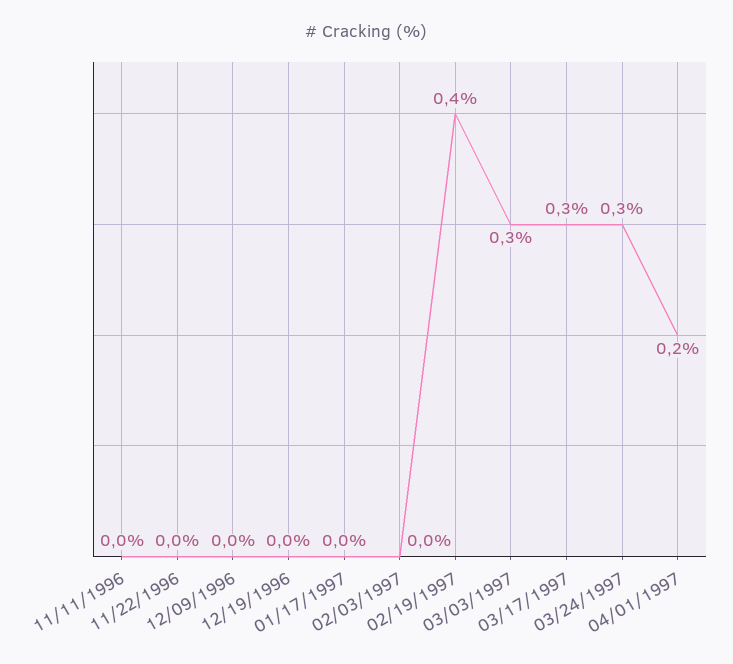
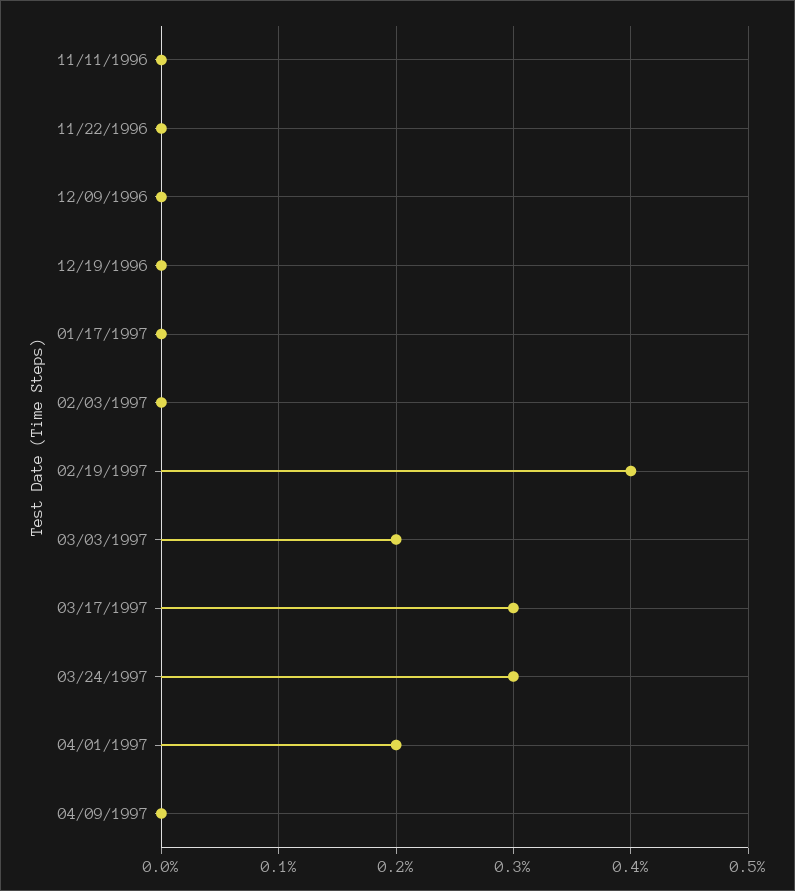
03/03/1997: 0.3 -> 0.2
04/09/1997: none -> 0

